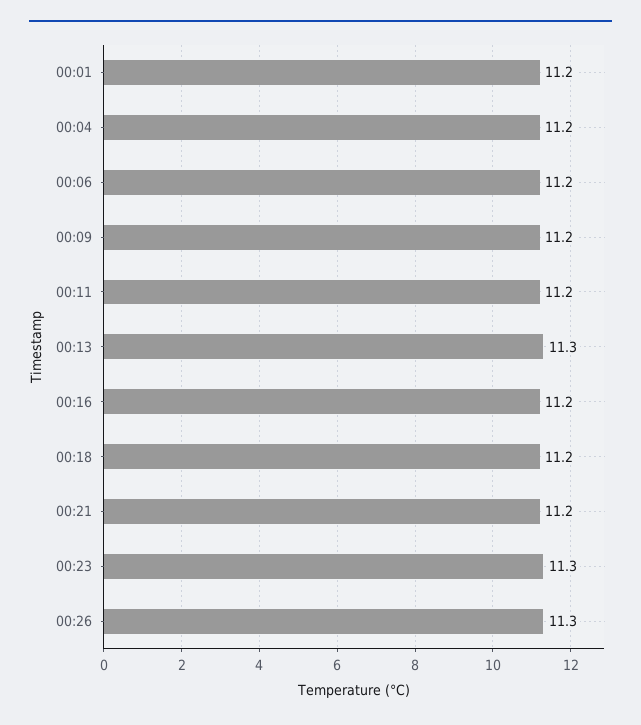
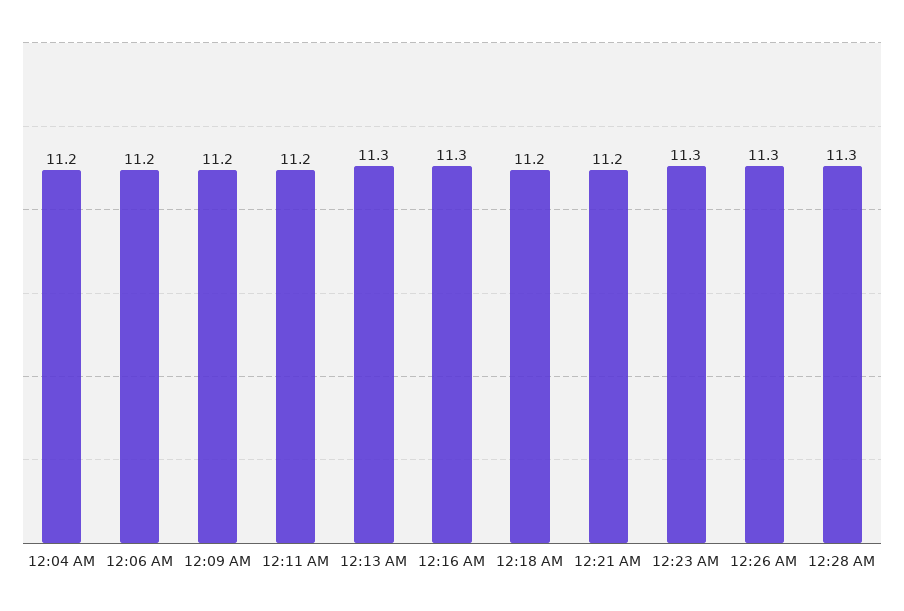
00:01: 11.2 -> none
00:16: 11.2 -> 11.3
12:28 AM: none -> 11.3

